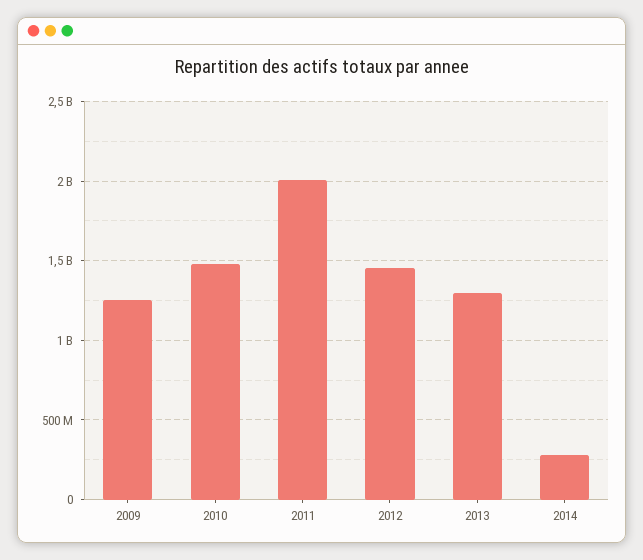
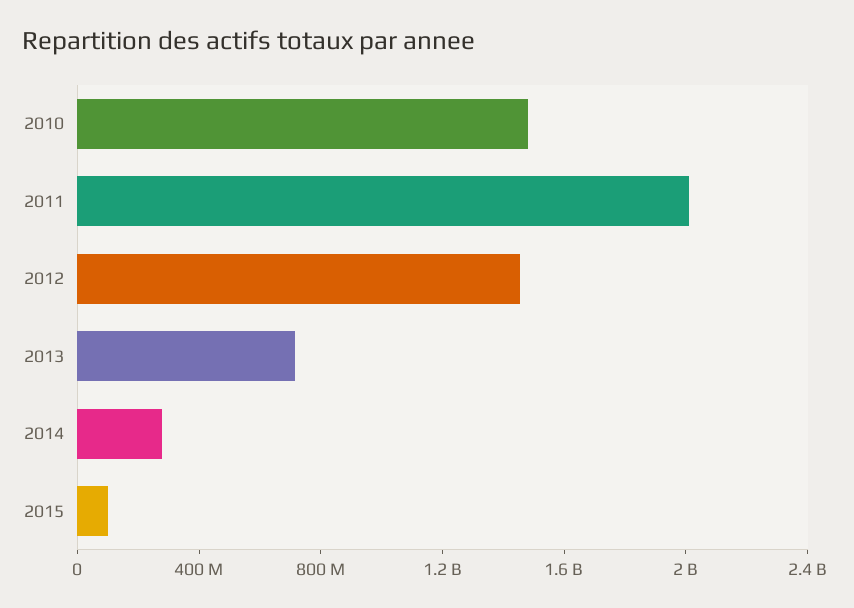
2009: 1250000000 -> none
2013: 1300000000 -> 700000000
2015: none -> 100000000

